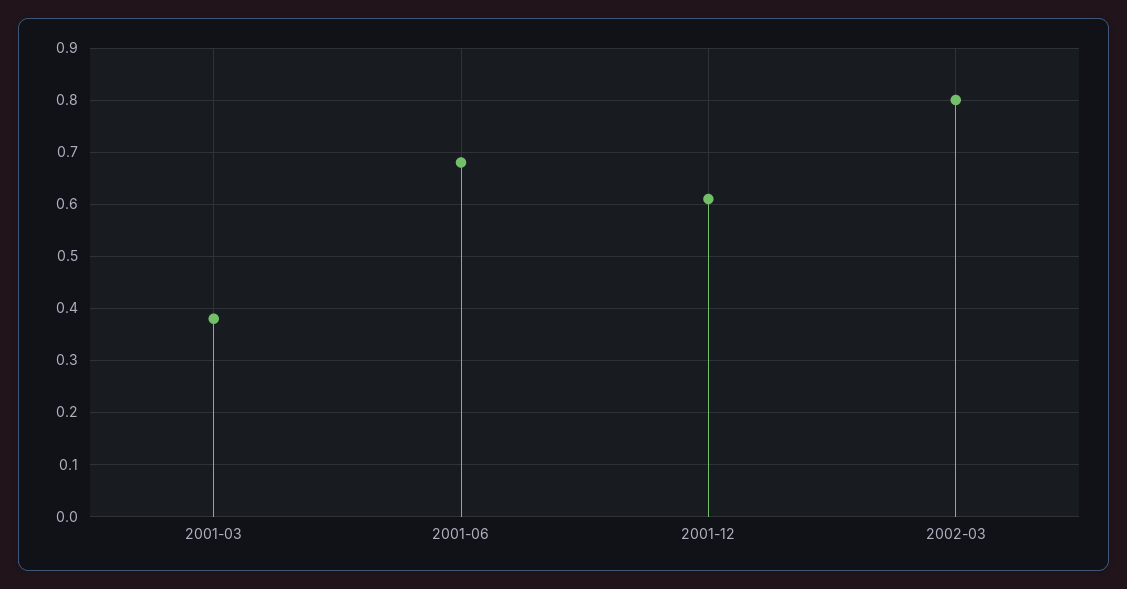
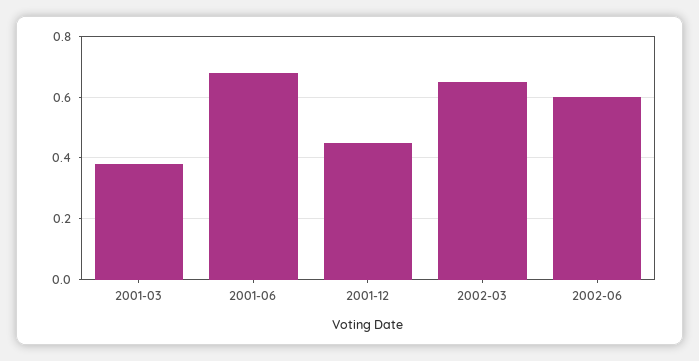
2001-12: 0.6 -> 0.45
2002-03: 0.8 -> 0.65
2002-06: none -> 0.6

